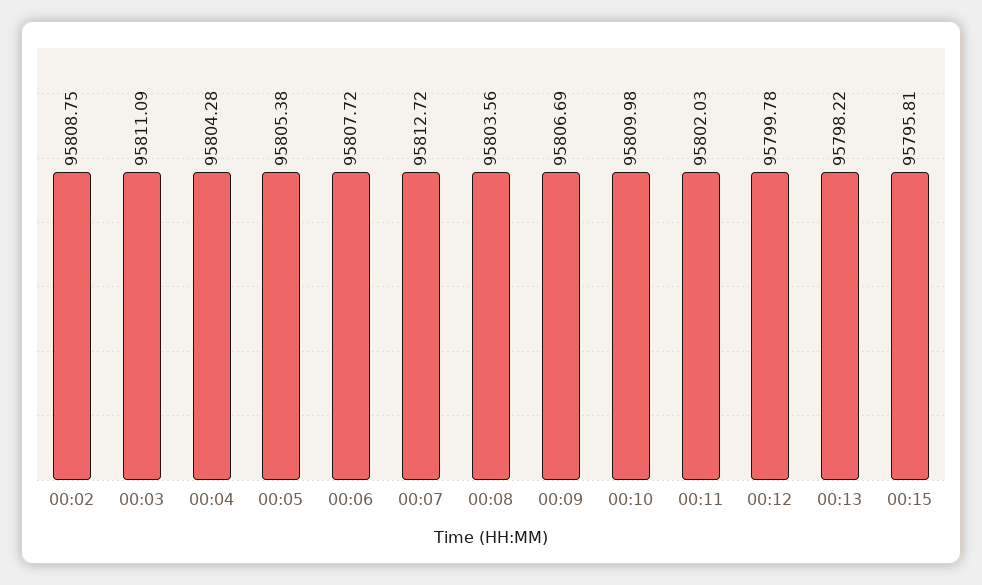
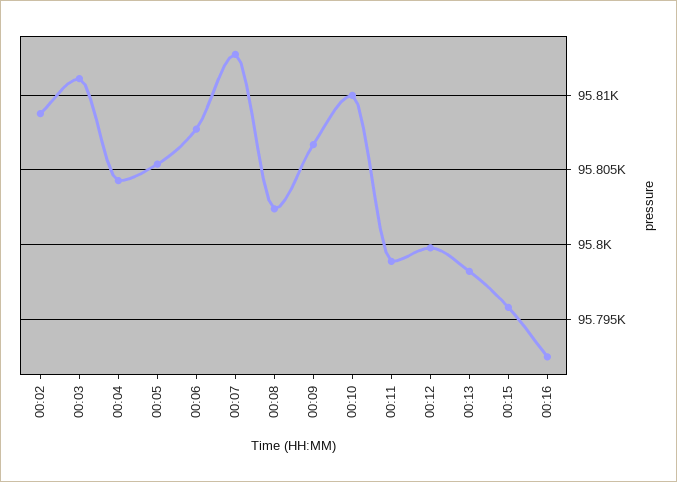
00:08: 95803.56 -> 95802.5
00:11: 95802.03 -> 95799
00:16: none -> 95792.5

